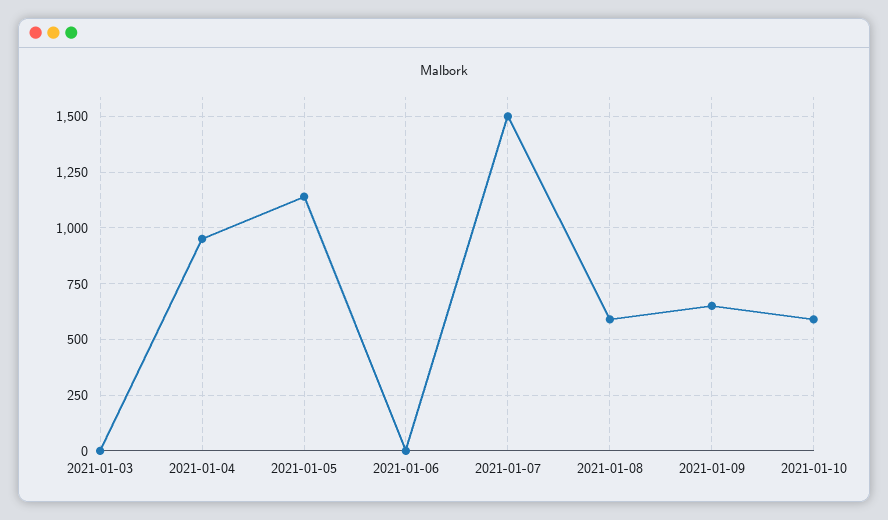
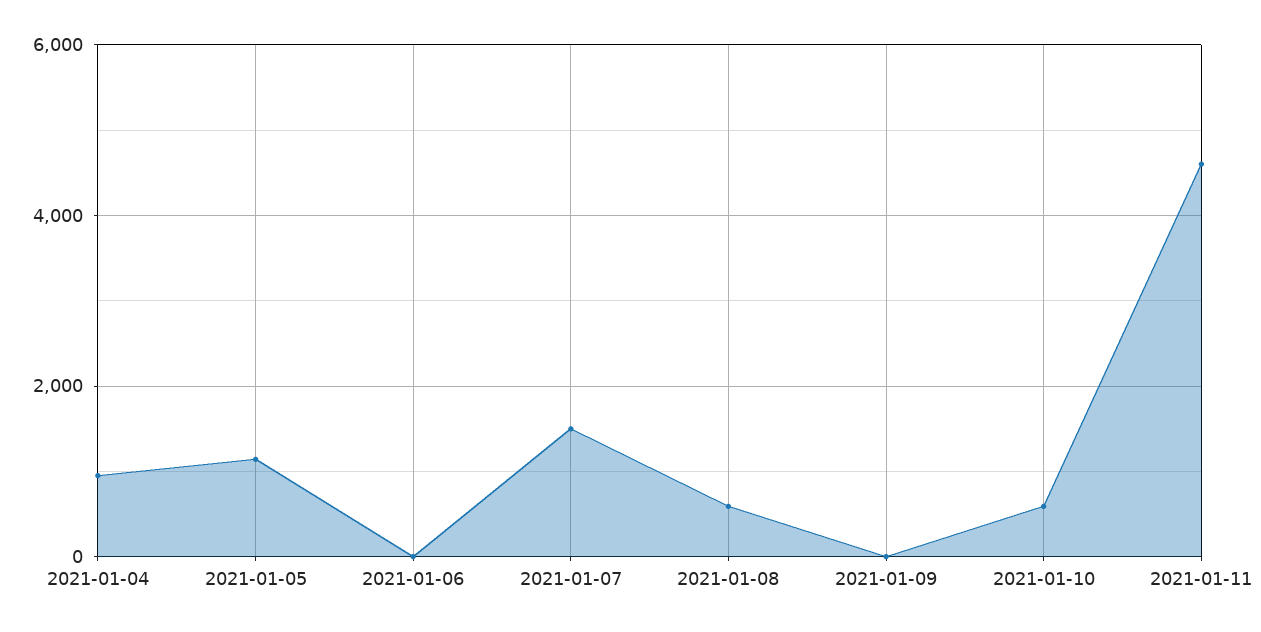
2021-01-03: 0 -> none
2021-01-09: 650 -> 0
2021-01-11: none -> 4600

